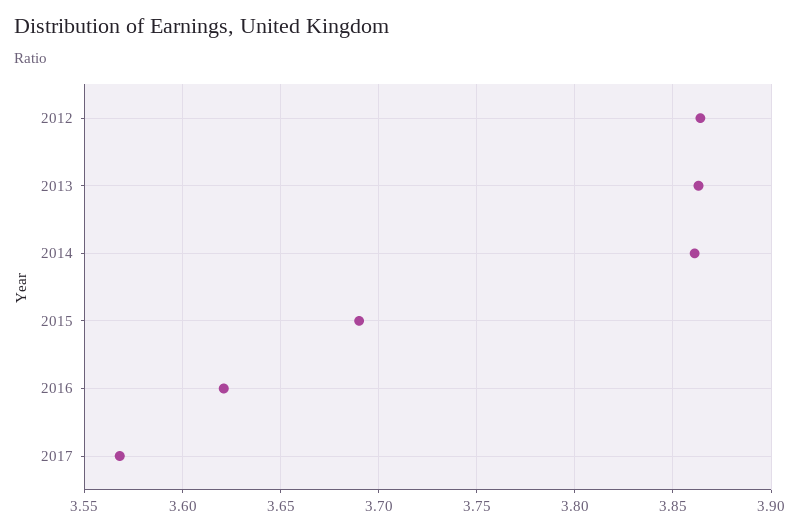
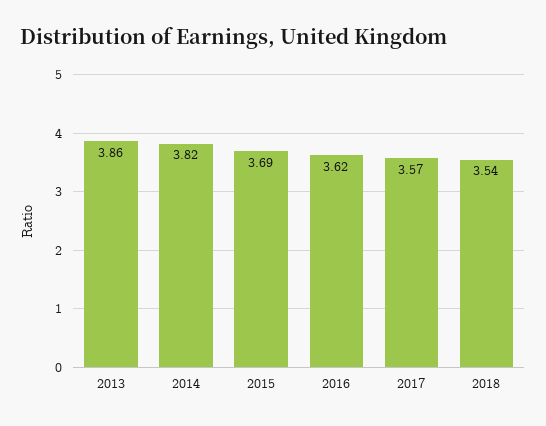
2012: 3.865 -> none
2014: 3.86 -> 3.82
2018: none -> 3.54

